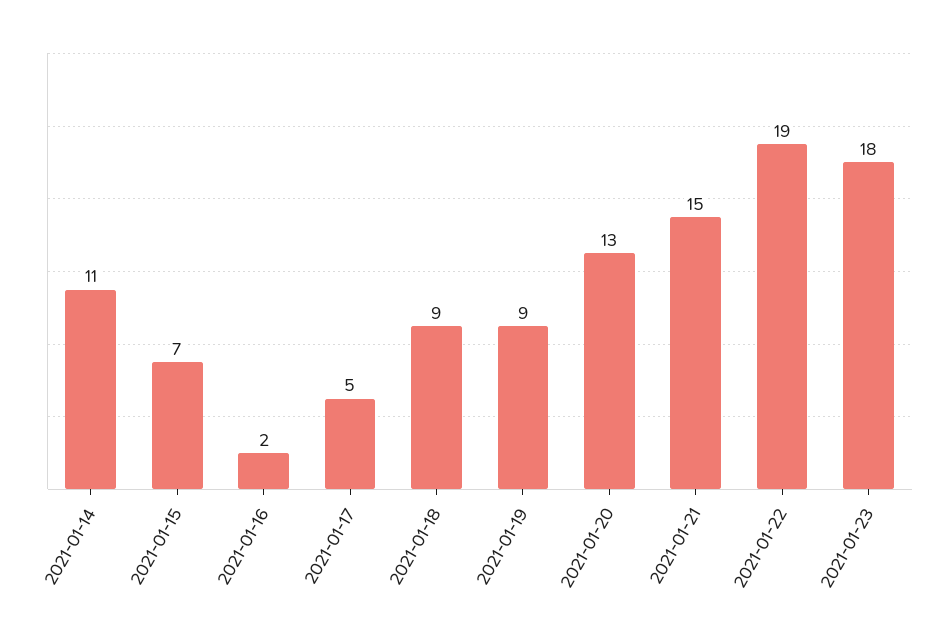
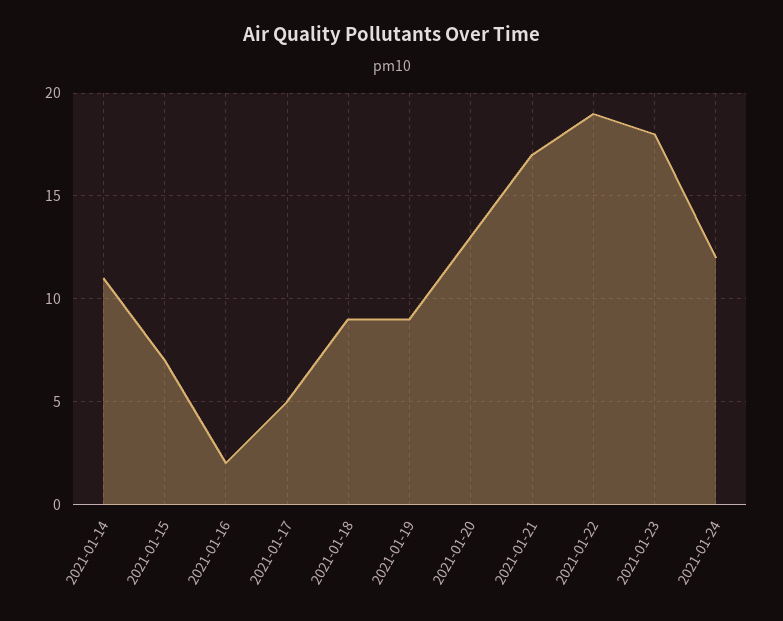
2021-01-21: 15 -> 17
2021-01-24: none -> 12

